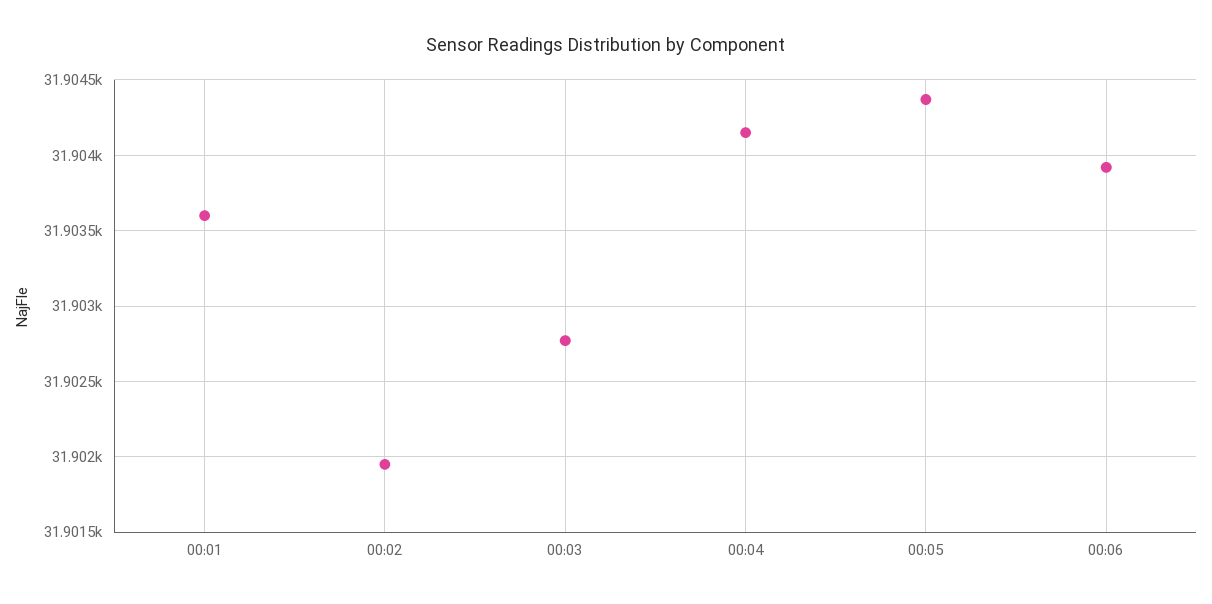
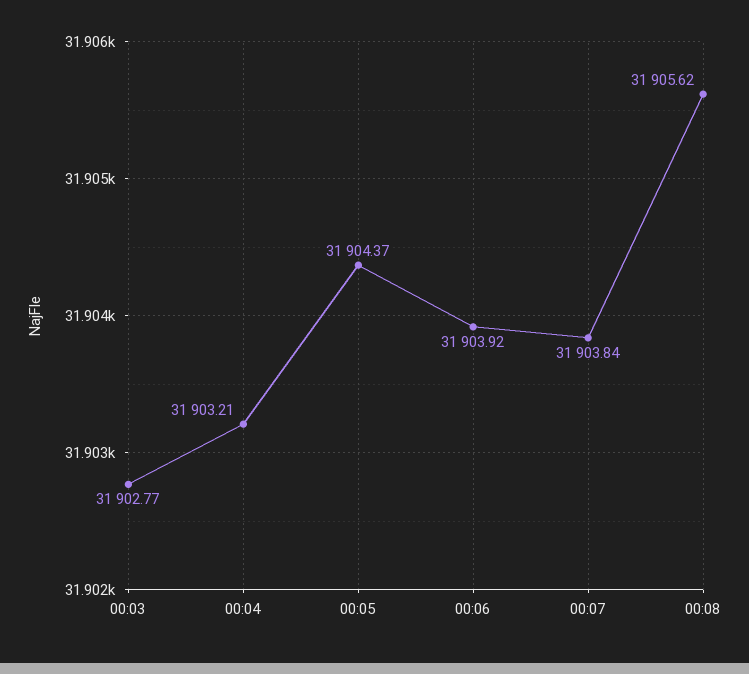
00:01: 31903.6 -> none
00:02: 31901.95 -> none
00:04: 31904.15 -> 31903.21
00:07: none -> 31903.84
00:08: none -> 31905.62

